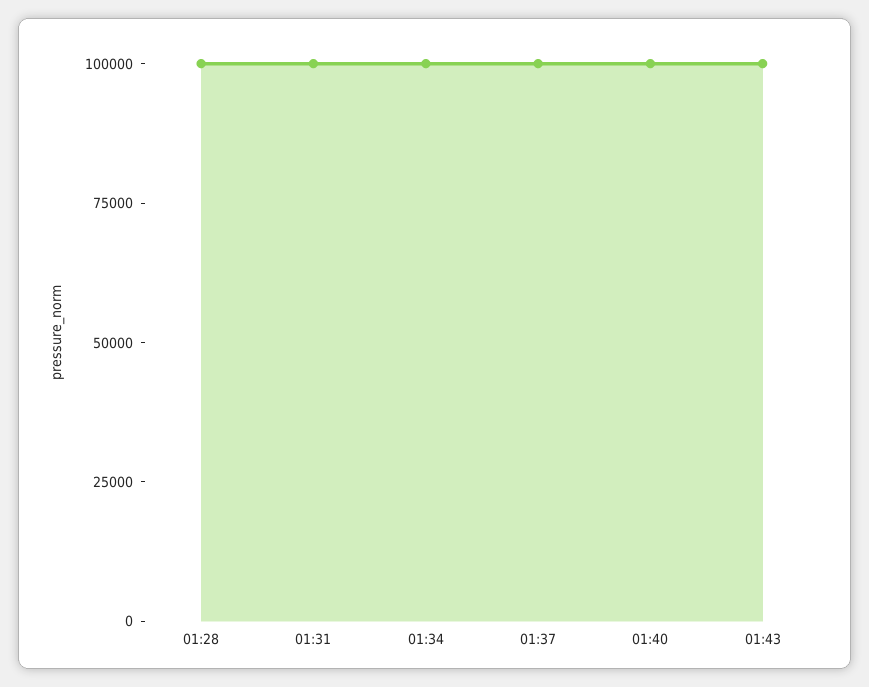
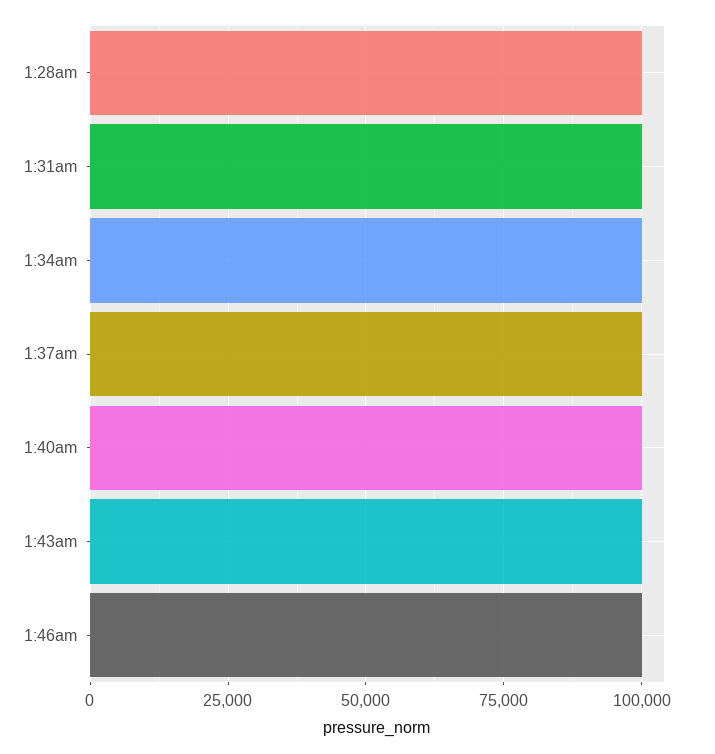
1:46am: none -> 100000

